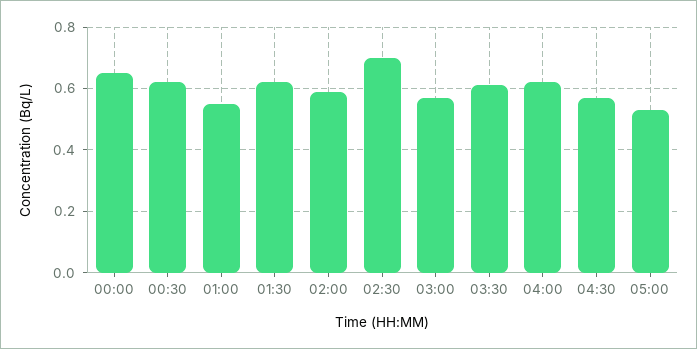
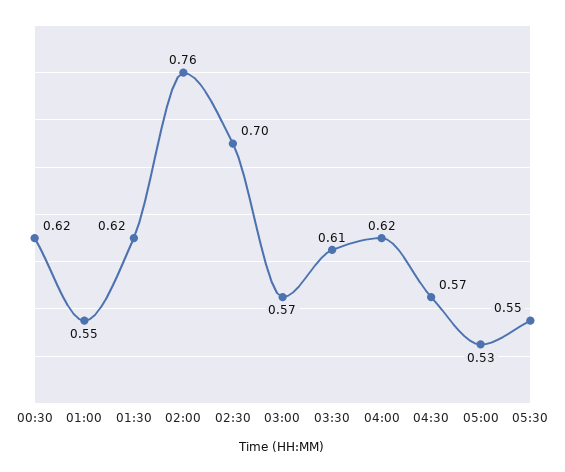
00:00: 0.65 -> none
02:00: 0.6 -> 0.76
05:30: none -> 0.55

